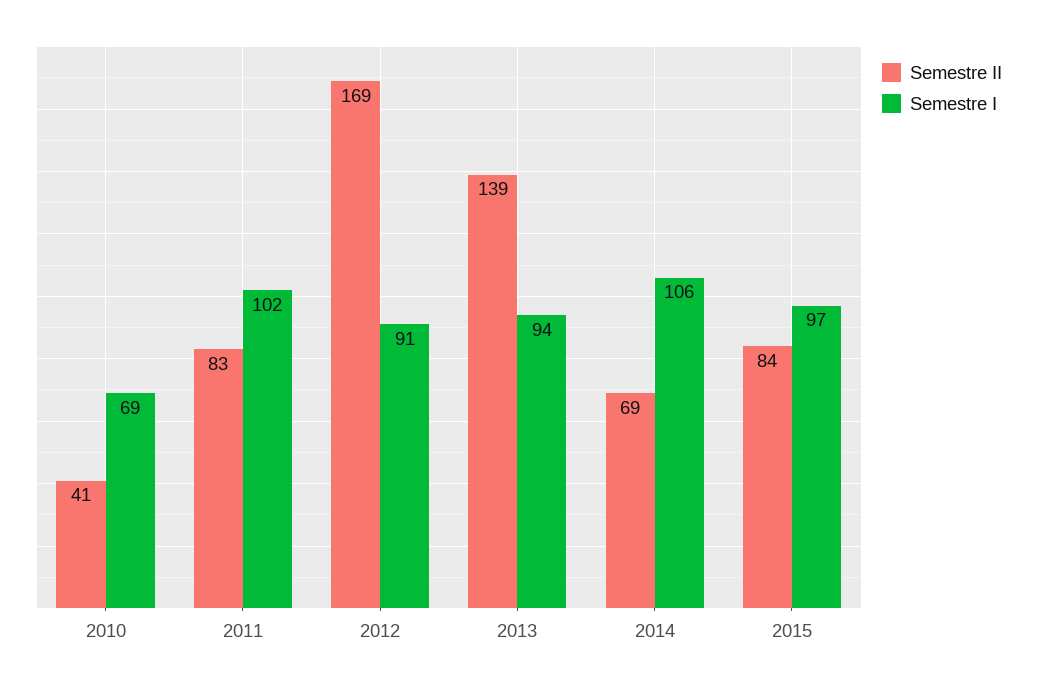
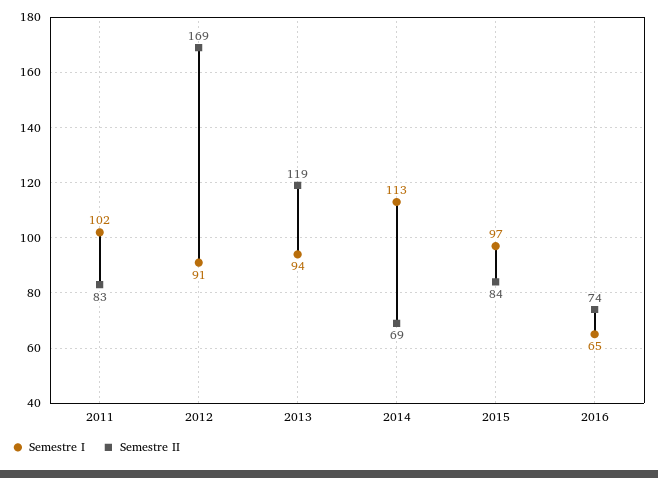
Semestre II, 2010: 41 -> none
Semestre I, 2010: 69 -> none
Semestre II, 2013: 139 -> 119
Semestre I, 2014: 106 -> 113
Semestre I, 2016: none -> 65
Semestre II, 2016: none -> 74

